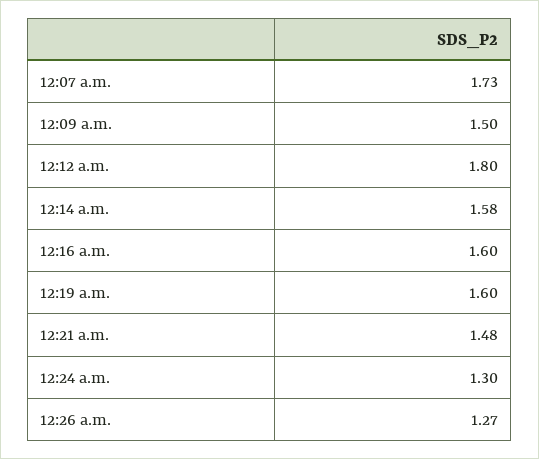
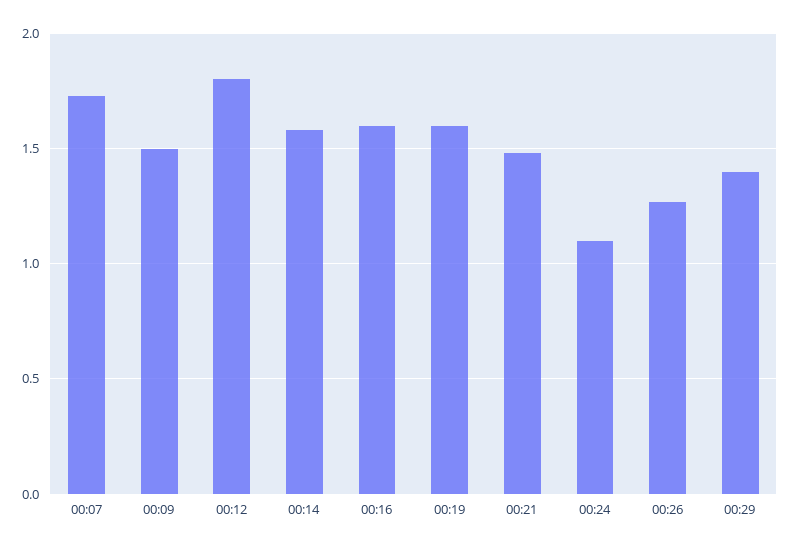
12:24 a.m.: 1.3 -> 1.1
00:29: none -> 1.4

